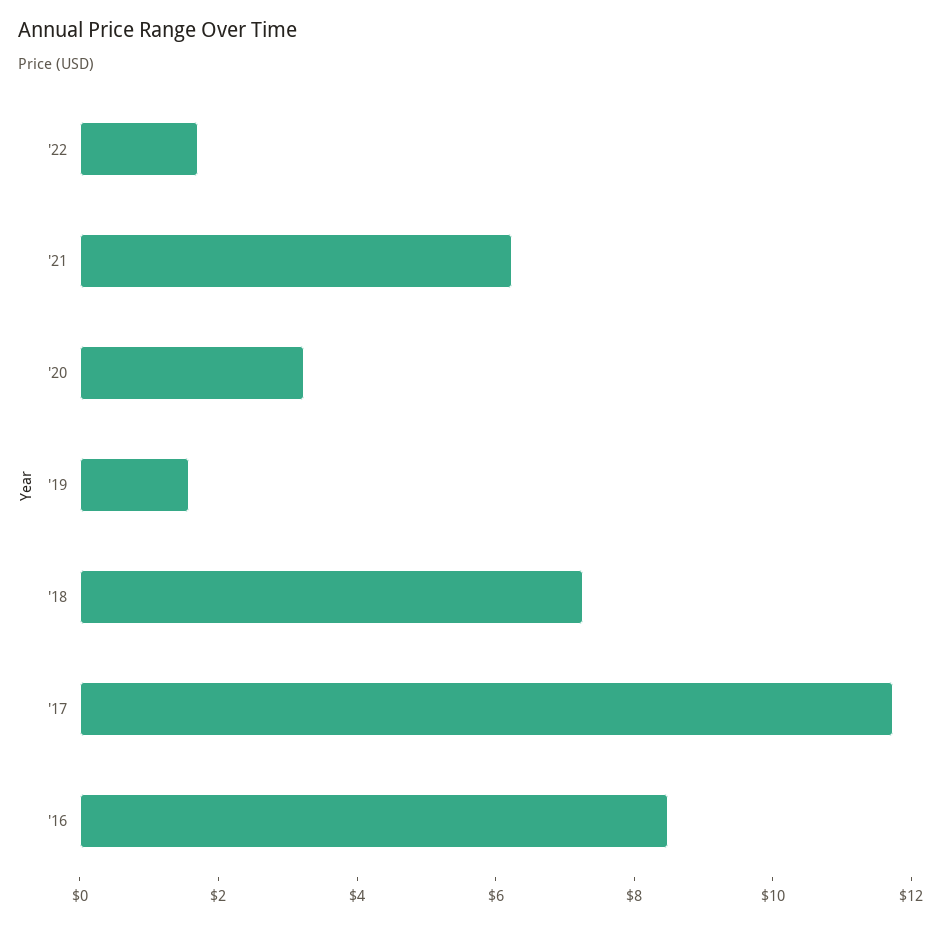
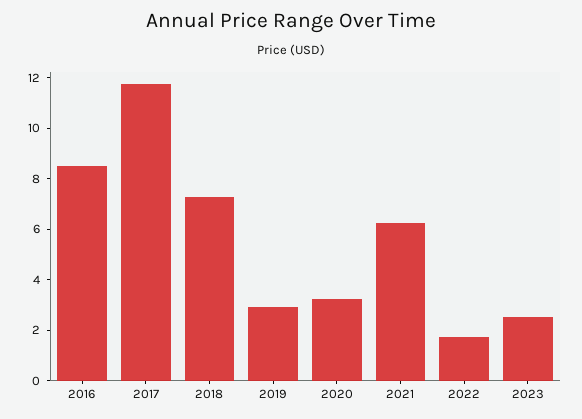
'19: 1.5 -> 3
2023: none -> 2.5

